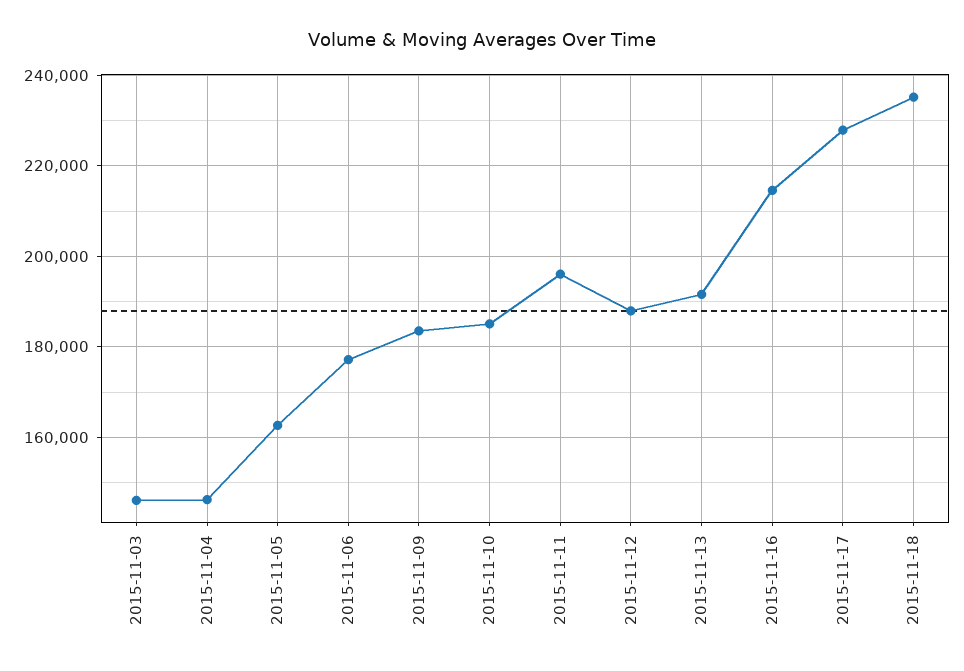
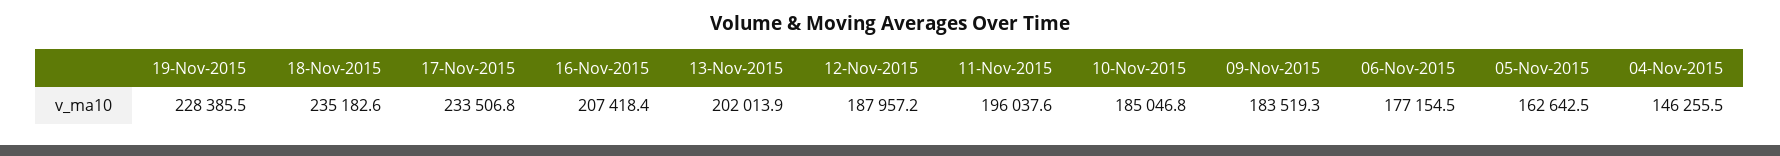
2015-11-03: 146000 -> none
2015-11-13: 192000 -> 202013.9
2015-11-16: 214000 -> 207418.4
2015-11-17: 228000 -> 233506.8
19-Nov-2015: none -> 228385.5

